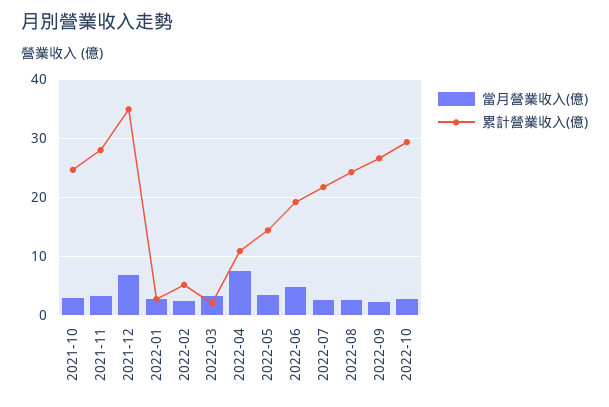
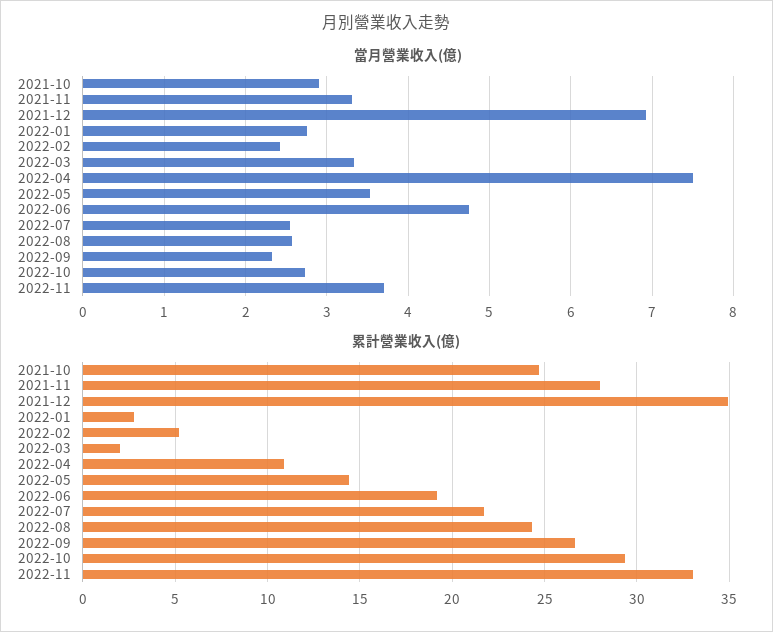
當月營業收入(億), 2022-11: none -> 3.7
累計營業收入(億), 2022-11: none -> 33

